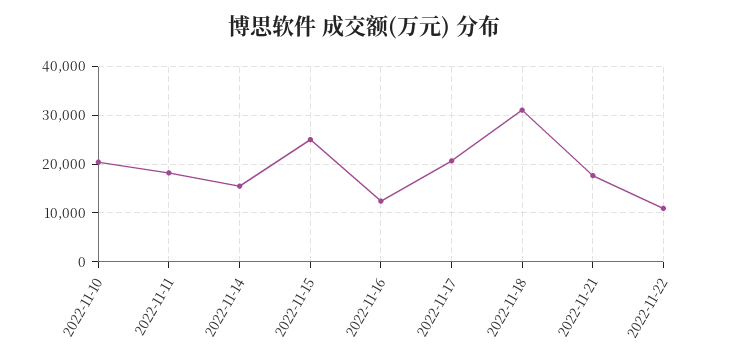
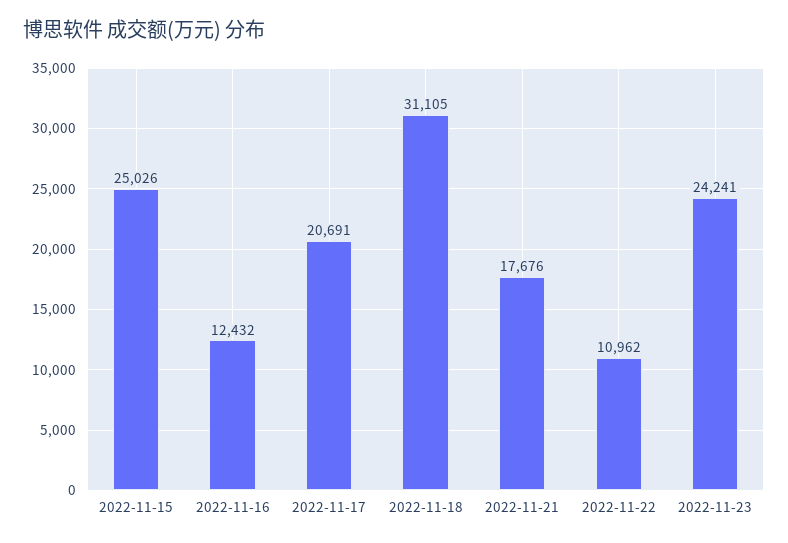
2022-11-10: 20000 -> none
2022-11-11: 18000 -> none
2022-11-14: 16000 -> none
2022-11-23: none -> 24241

